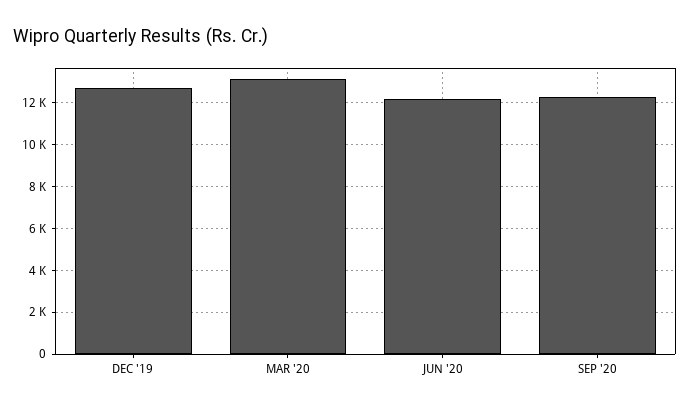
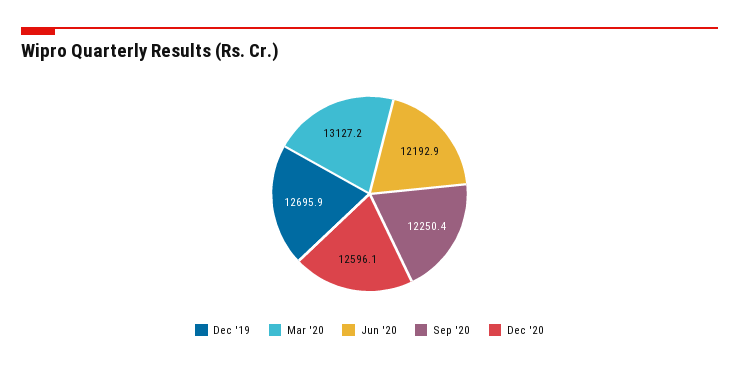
Dec '20: none -> 12596.1

